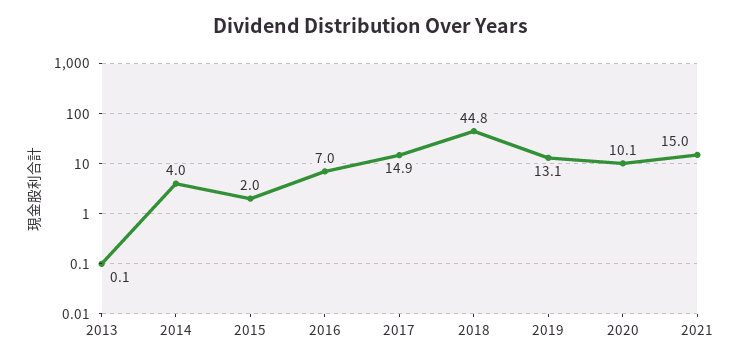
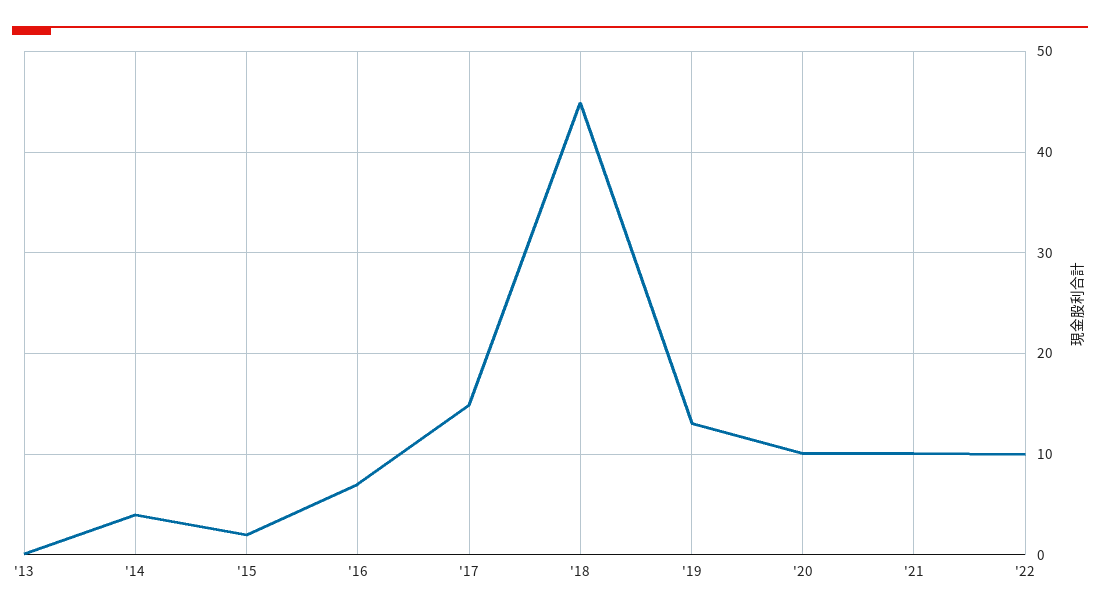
2021: 15 -> 10
'22: none -> 10

